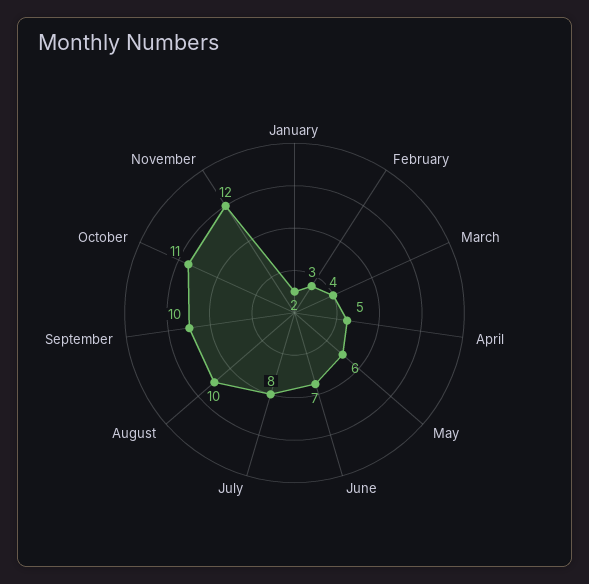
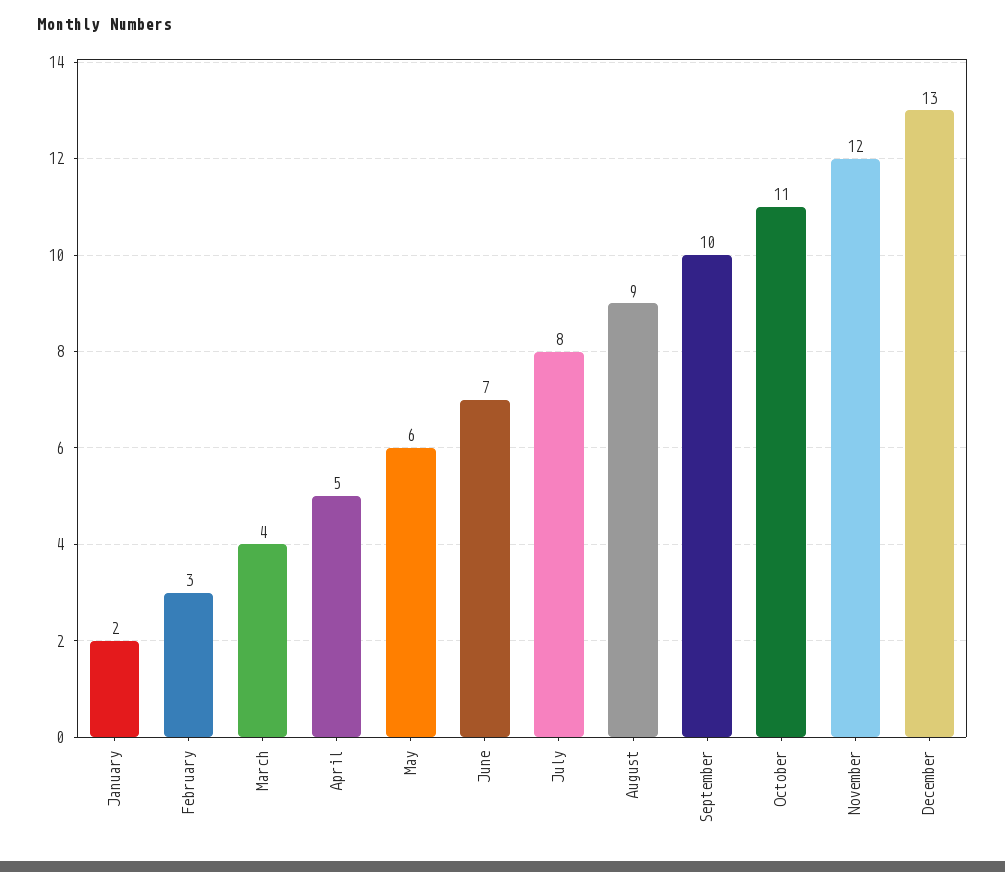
August: 10 -> 9
December: none -> 13

